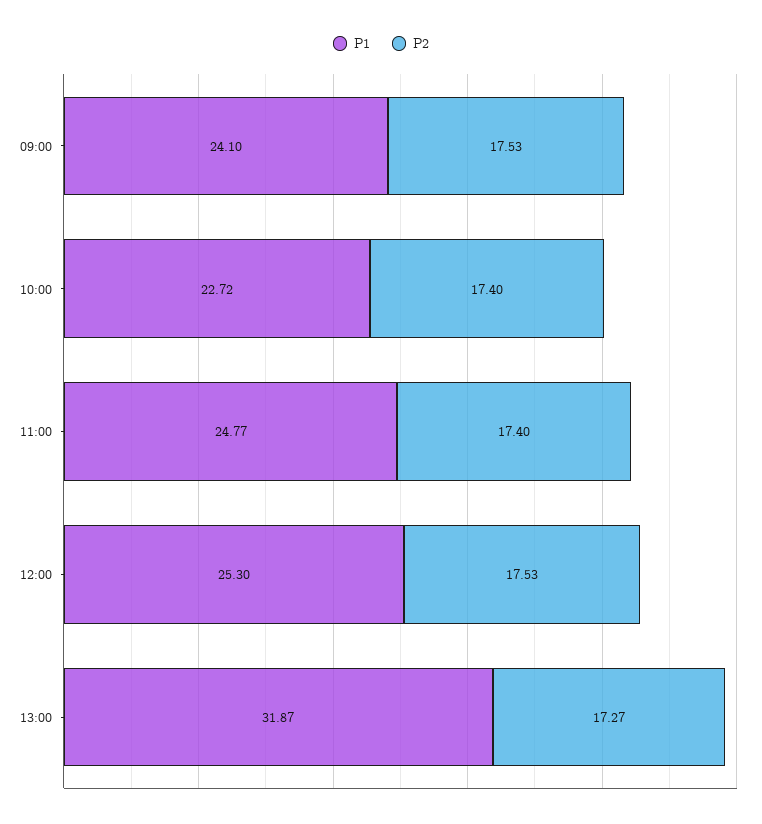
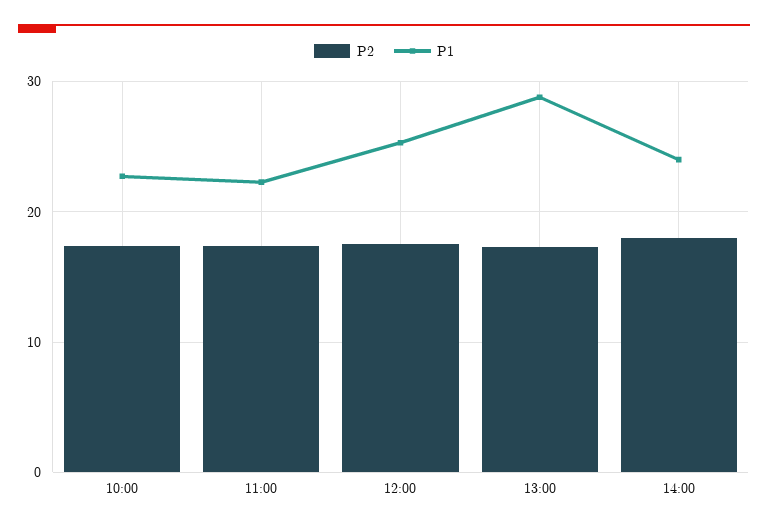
P1, 09:00: 24.1 -> none
P2, 09:00: 17.53 -> none
P1, 11:00: 24.77 -> 22
P1, 13:00: 31.87 -> 29
P2, 14:00: none -> 18
P1, 14:00: none -> 24

